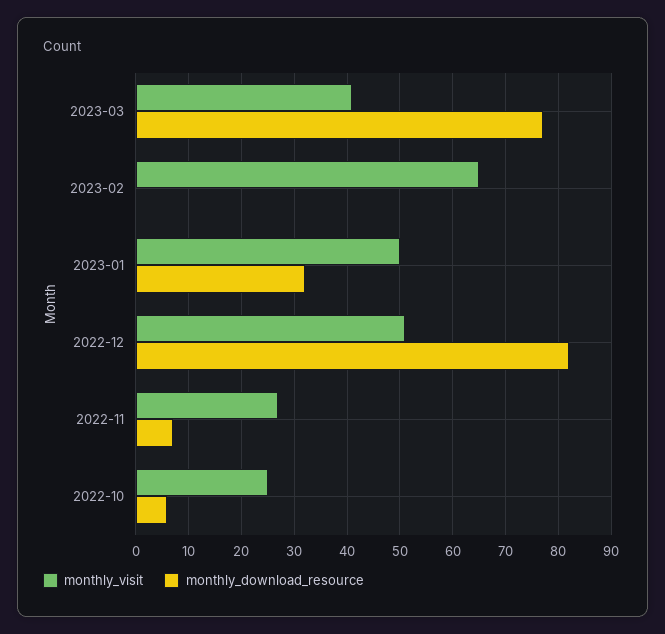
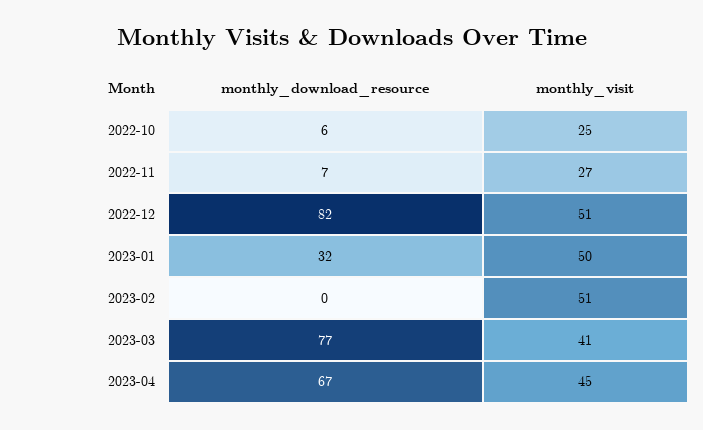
monthly_visit, 2023-02: 65 -> 51
monthly_download_resource, 2023-04: none -> 67
monthly_visit, 2023-04: none -> 45

